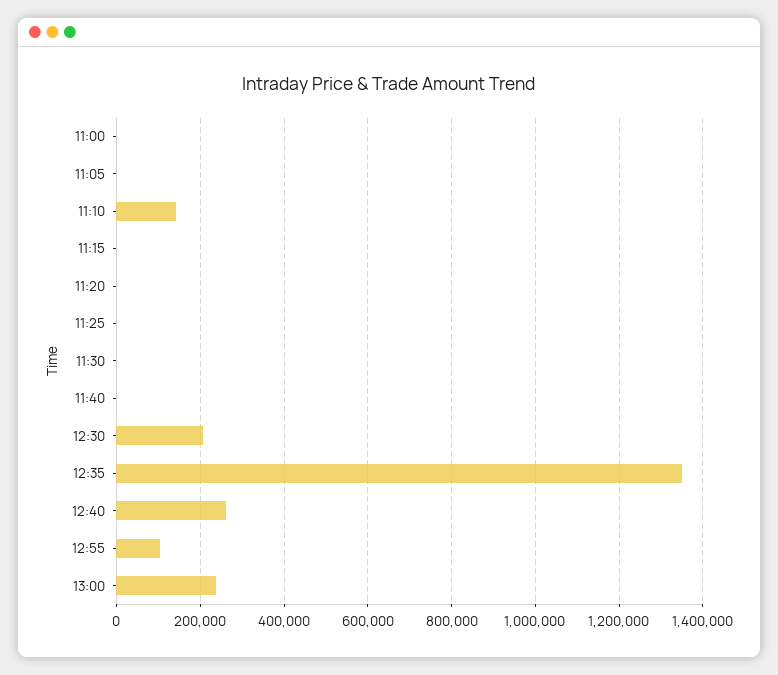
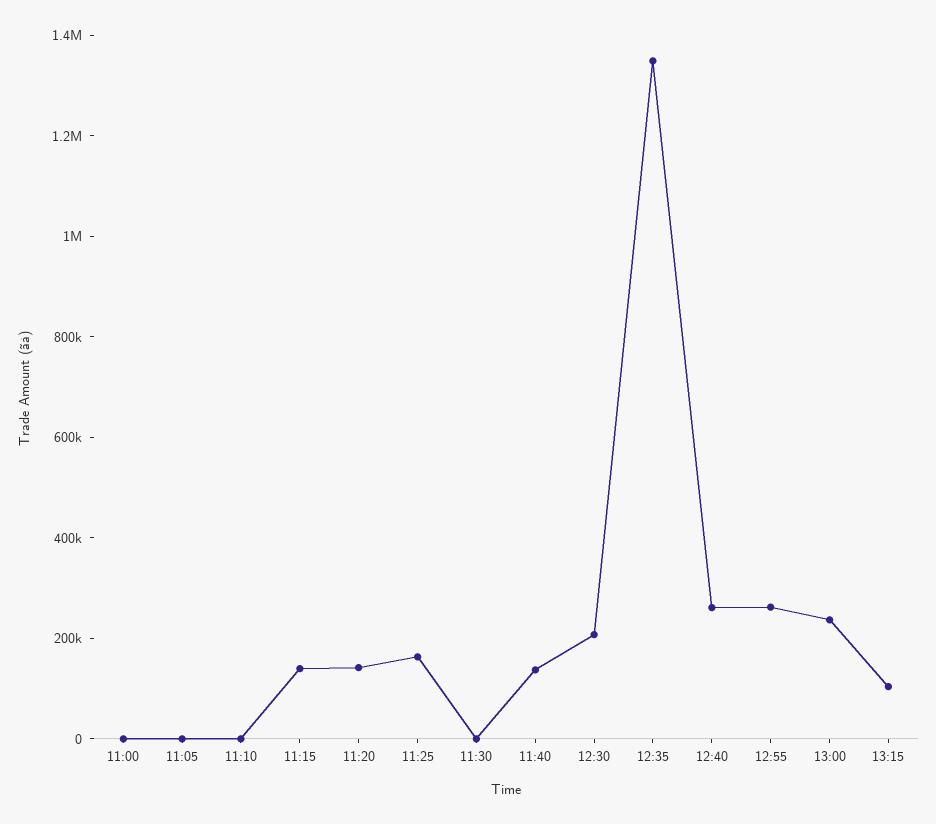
11:10: 140000 -> 0
11:15: 0 -> 150000
11:20: 0 -> 150000
11:25: 0 -> 150000
11:40: 0 -> 150000
12:55: 100000 -> 250000
13:15: none -> 100000

